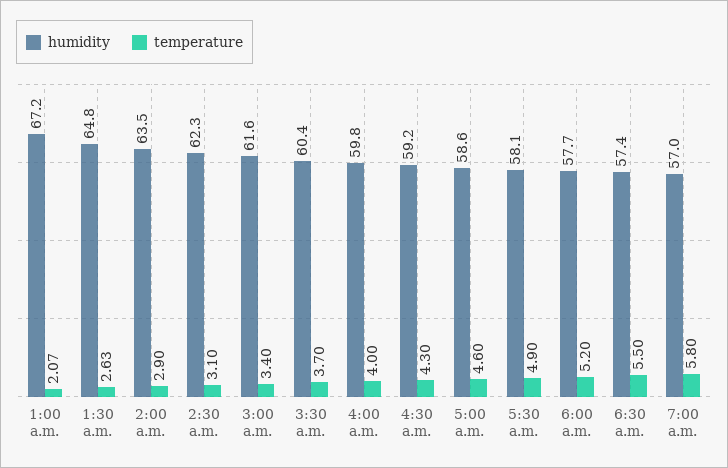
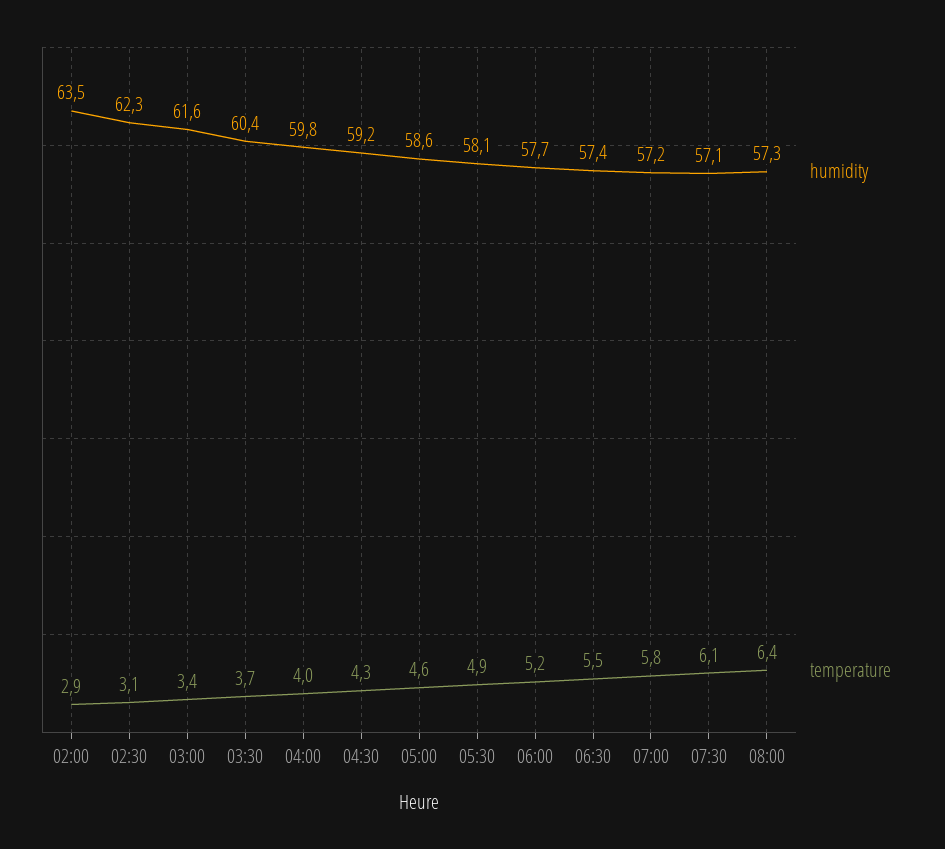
humidity, 1:00 a.m.: 67.2 -> none
temperature, 1:00 a.m.: 2.07 -> none
humidity, 1:30 a.m.: 64.8 -> none
temperature, 1:30 a.m.: 2.63 -> none
humidity, 7:00 a.m.: 57 -> 57.2
humidity, 07:30: none -> 57.1
temperature, 07:30: none -> 6.1
humidity, 08:00: none -> 57.3
temperature, 08:00: none -> 6.4

